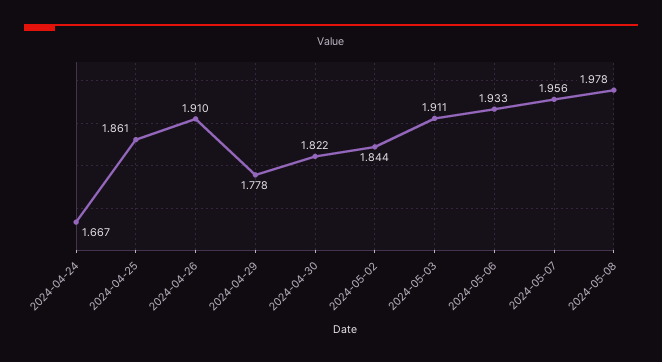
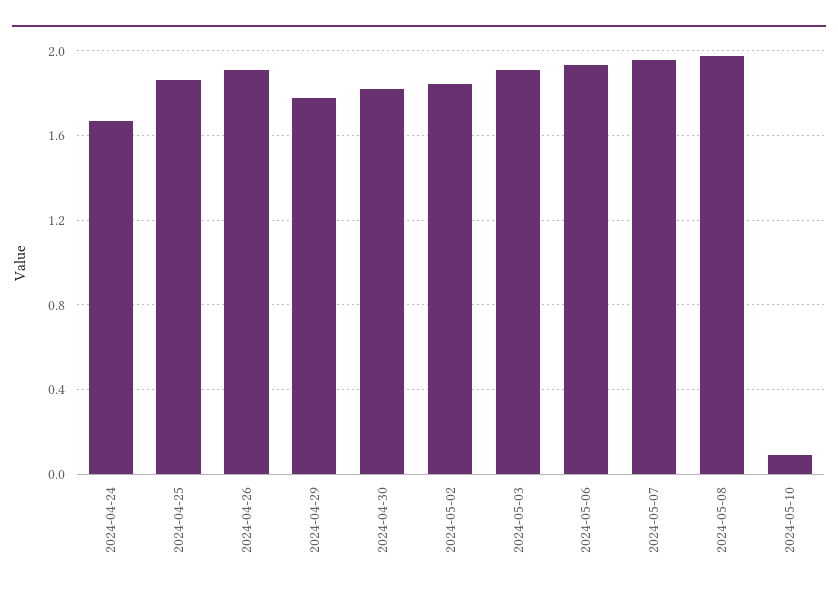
2024-05-10: none -> 0.1

